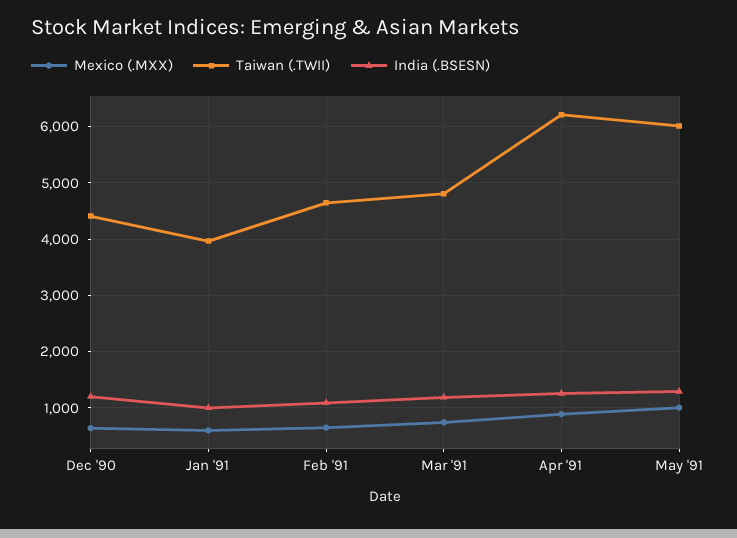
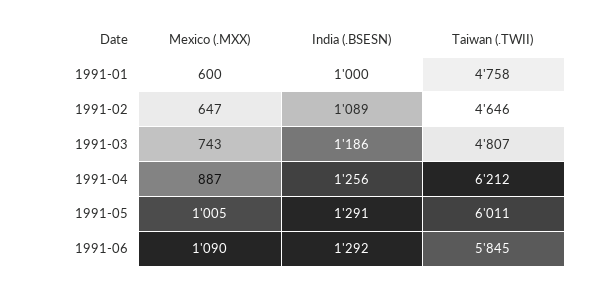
Mexico (.MXX), Dec '90: 600 -> none
Taiwan (.TWII), Dec '90: 4400 -> none
India (.BSESN), Dec '90: 1200 -> none
Taiwan (.TWII), Jan '91: 4000 -> 4758
Mexico (.MXX), 1991-06: none -> 1090
India (.BSESN), 1991-06: none -> 1292
Taiwan (.TWII), 1991-06: none -> 5845

